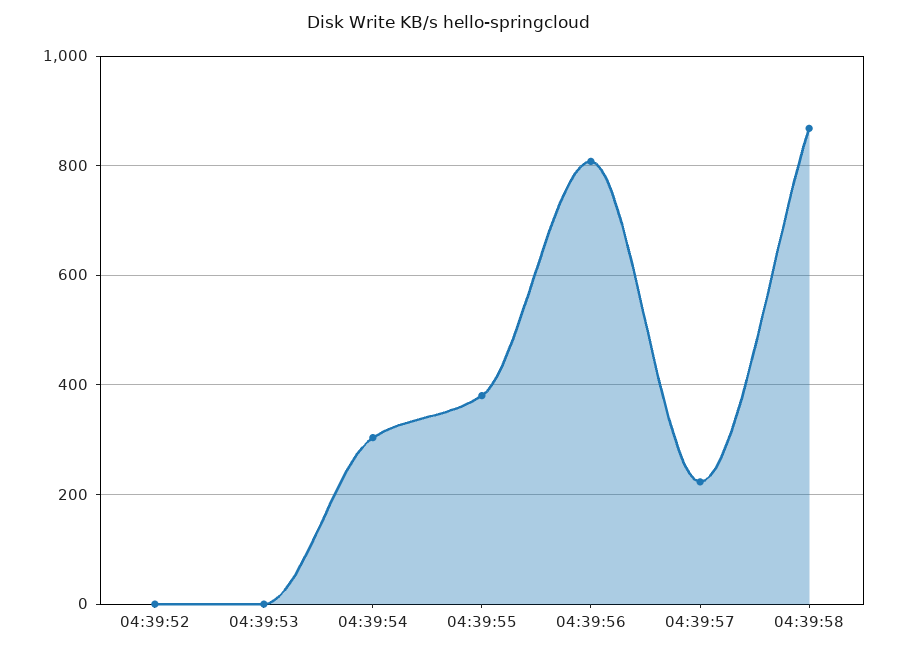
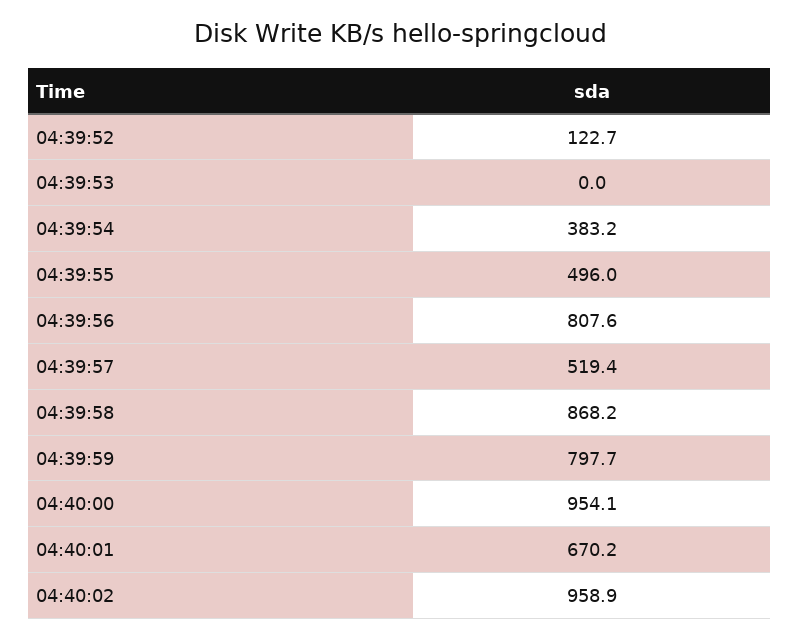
04:39:52: 0 -> 122.7
04:39:54: 300 -> 383.2
04:39:55: 380 -> 496
04:39:57: 220 -> 519.4
04:39:59: none -> 797.7
04:40:00: none -> 954.1
04:40:01: none -> 670.2
04:40:02: none -> 958.9

